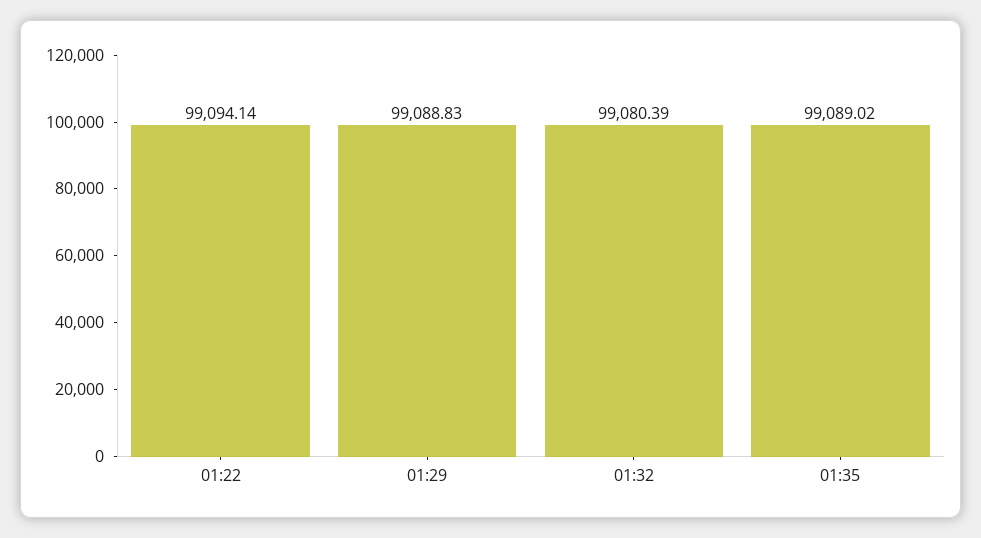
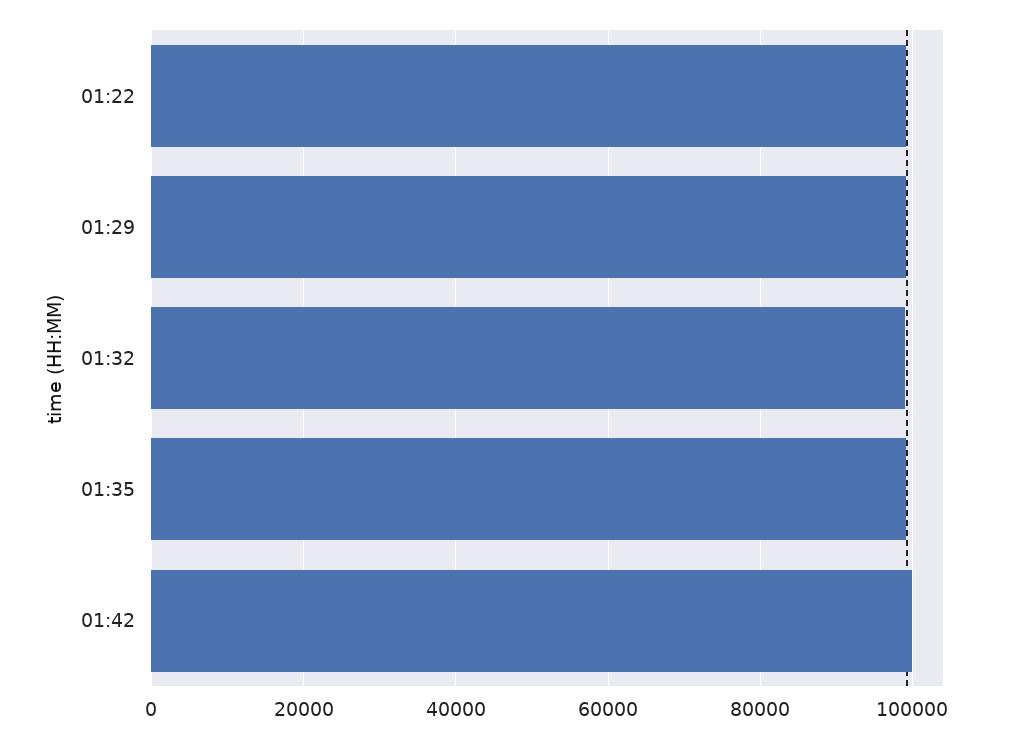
01:42: none -> 100000

